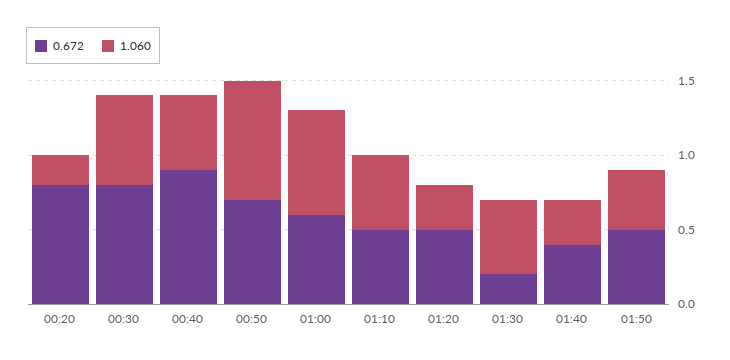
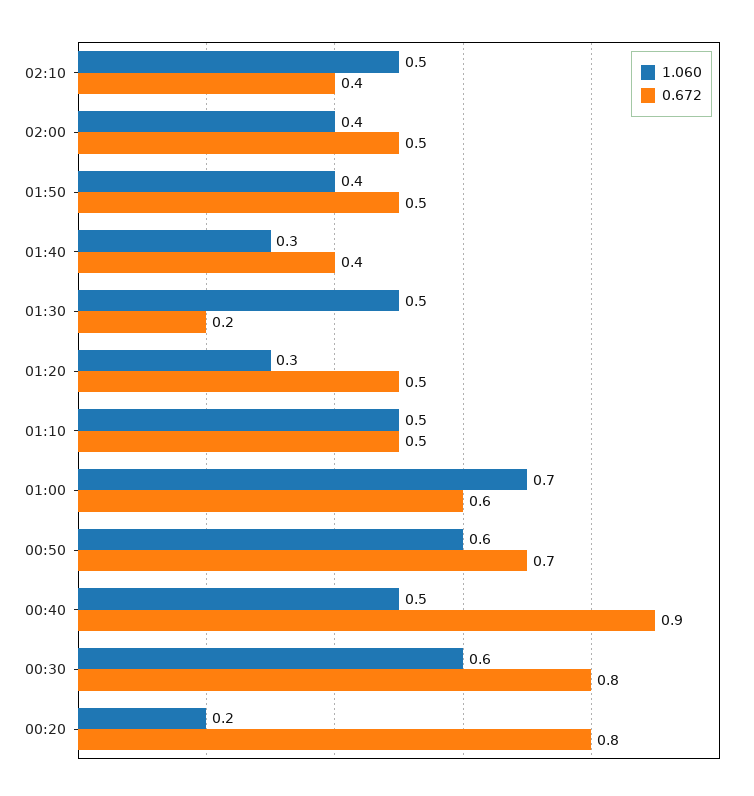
1.060, 00:50: 0.8 -> 0.6
1.060, 02:10: none -> 0.5
0.672, 02:10: none -> 0.4
1.060, 02:00: none -> 0.4
0.672, 02:00: none -> 0.5

